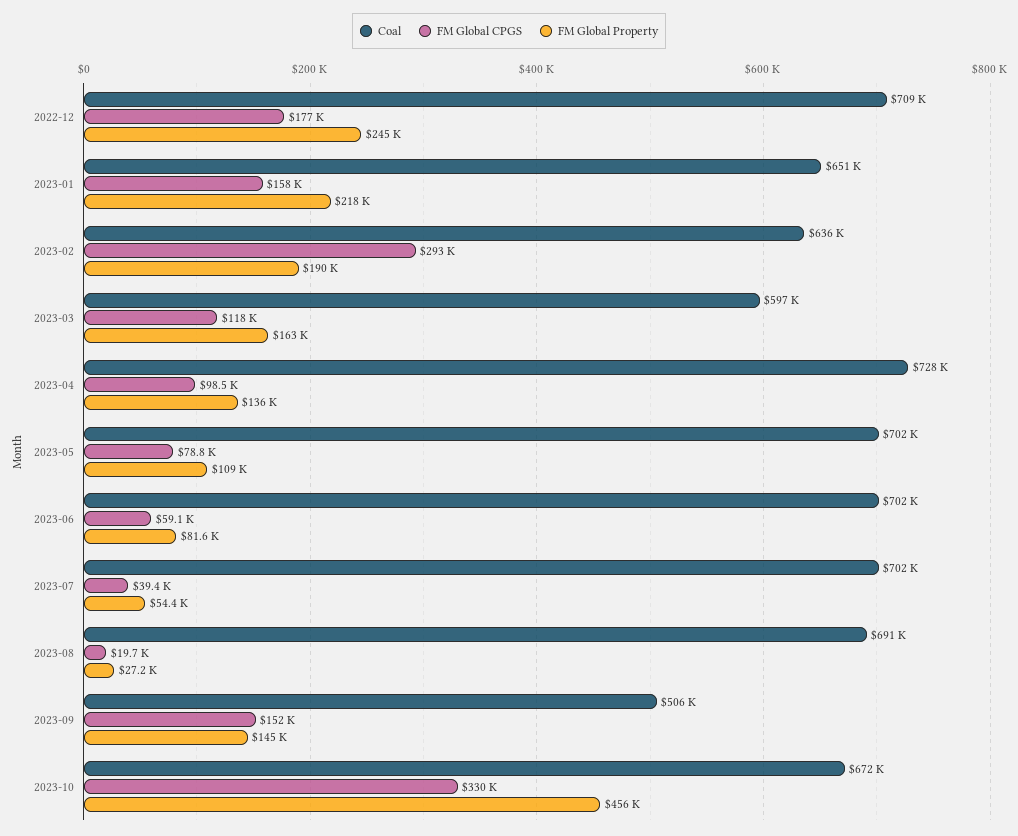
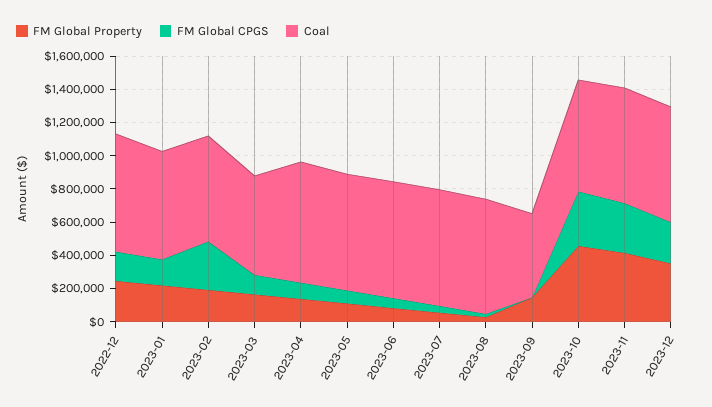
FM Global CPGS, 2023-09: 152000 -> 0
FM Global Property, 2023-11: none -> 400000
FM Global CPGS, 2023-11: none -> 300000
Coal, 2023-11: none -> 700000
FM Global Property, 2023-12: none -> 350000
FM Global CPGS, 2023-12: none -> 250000
Coal, 2023-12: none -> 700000

